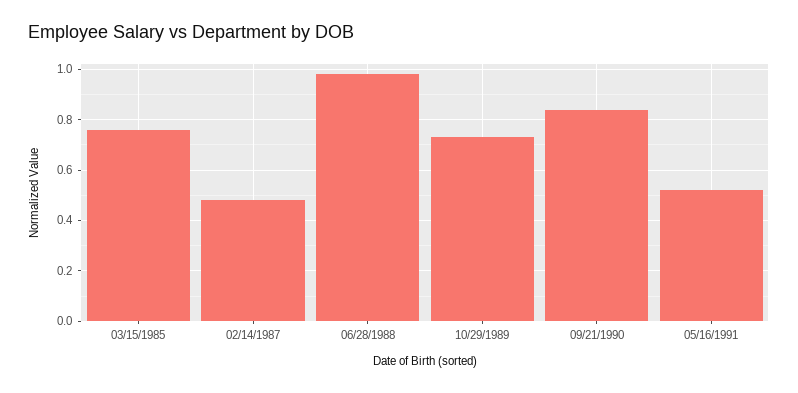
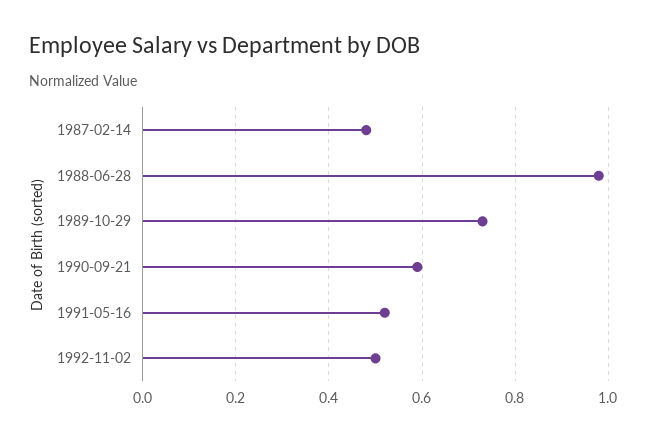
03/15/1985: 0.75 -> none
09/21/1990: 0.85 -> 0.6
1992-11-02: none -> 0.5

